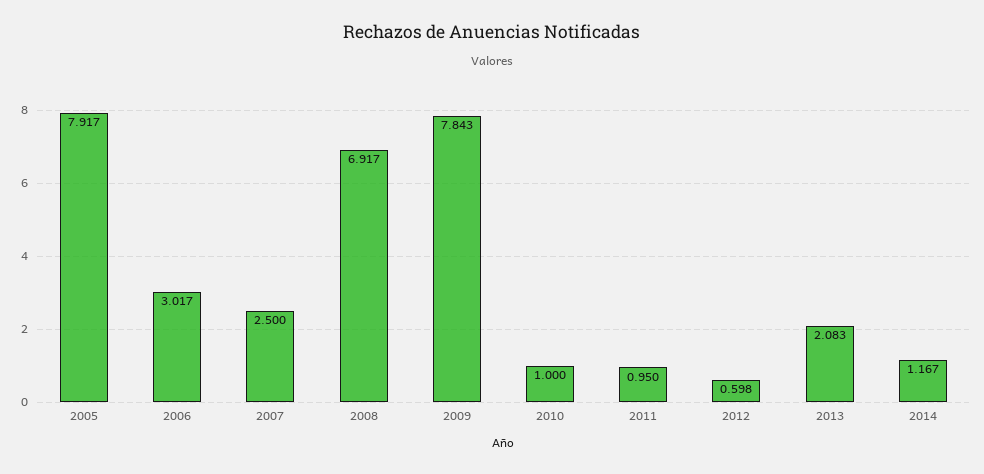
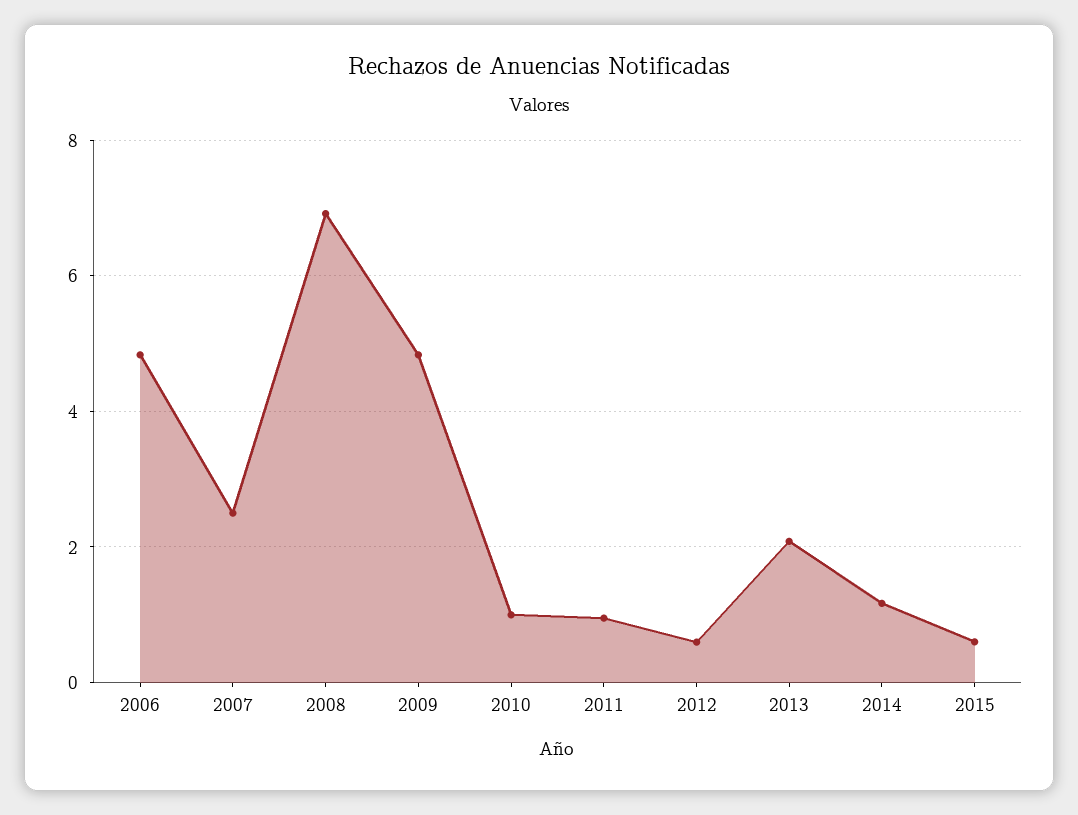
2005: 7.917 -> none
2006: 3.017 -> 4.8
2009: 7.843 -> 4.8
2015: none -> 0.6

